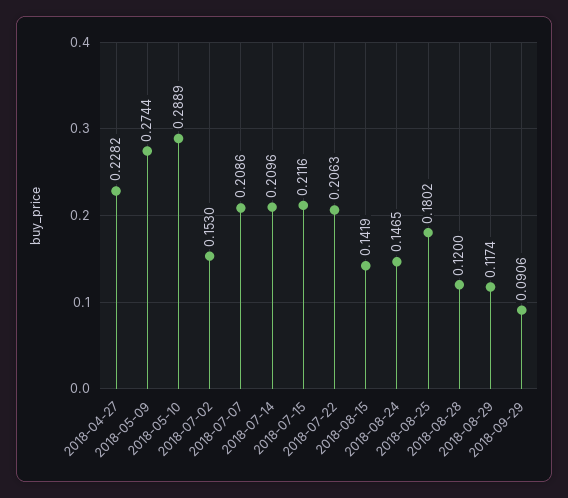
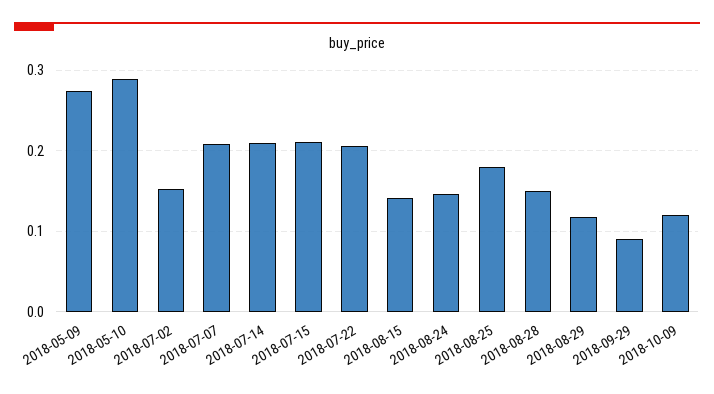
2018-04-27: 0.2282 -> none
2018-08-28: 0.12 -> 0.15
2018-10-09: none -> 0.12

